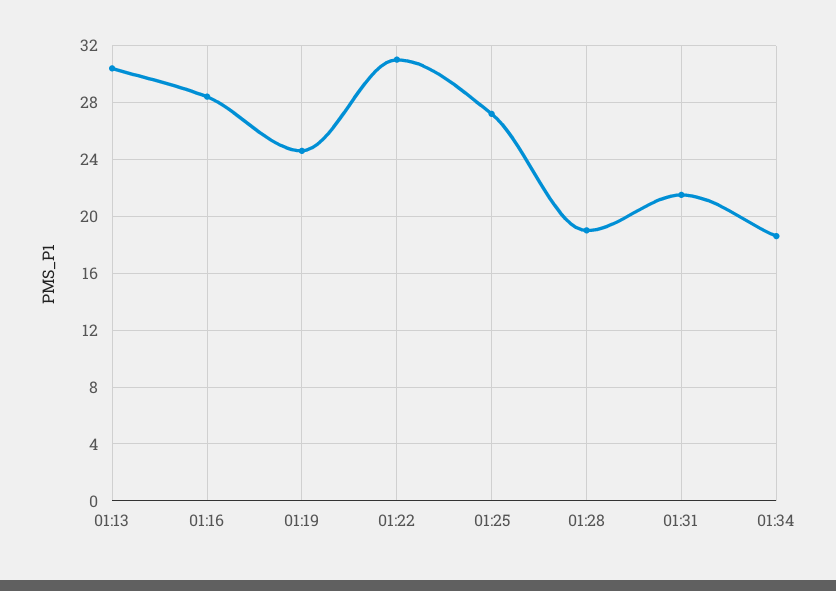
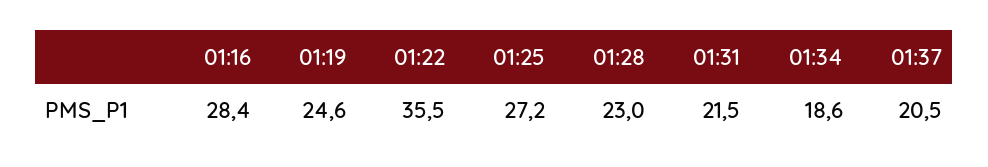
01:13: 30.5 -> none
01:22: 31 -> 35.5
01:28: 19 -> 23
01:37: none -> 20.5

